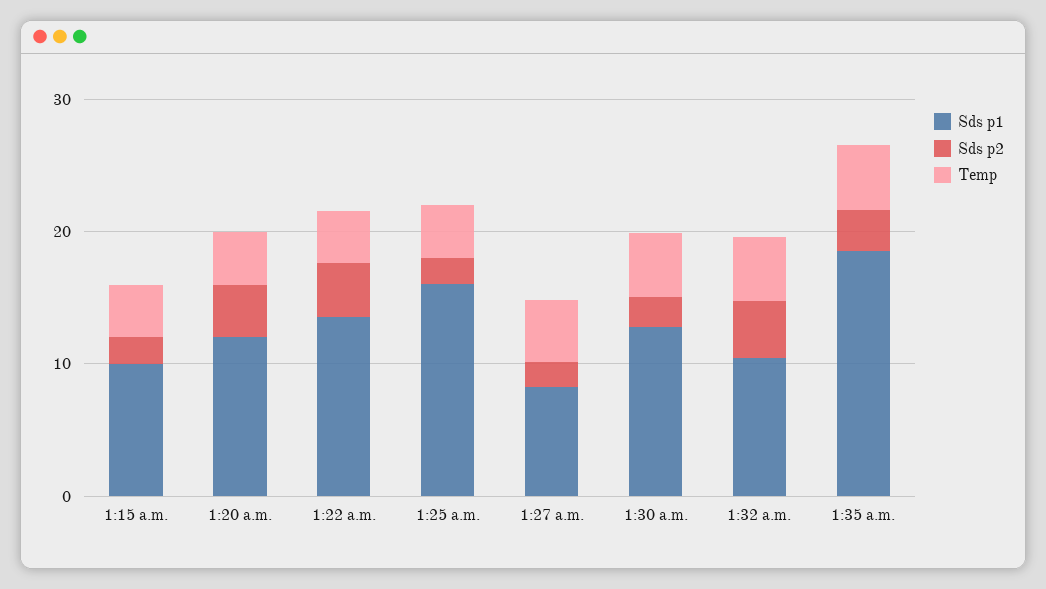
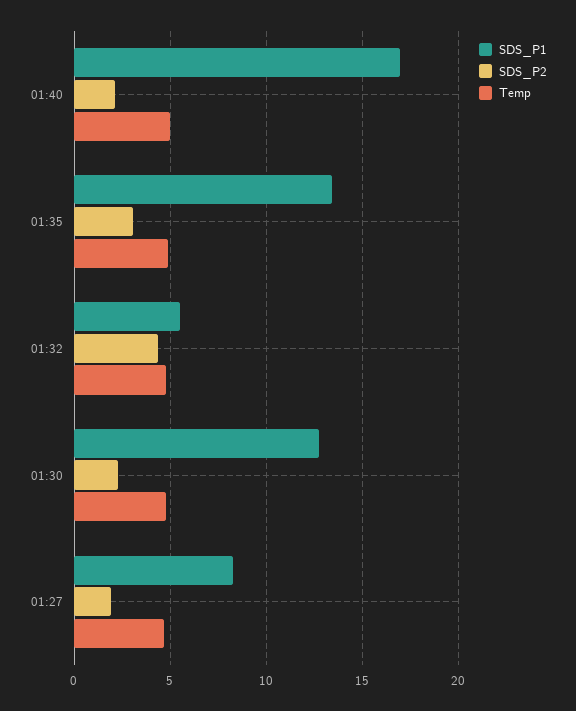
Sds p1, 1:15 a.m.: 10 -> none
Sds p2, 1:15 a.m.: 2 -> none
Temp, 1:15 a.m.: 4 -> none
Sds p1, 1:20 a.m.: 12 -> none
Sds p2, 1:20 a.m.: 4 -> none
Temp, 1:20 a.m.: 4 -> none
Sds p1, 1:22 a.m.: 14 -> none
Sds p2, 1:22 a.m.: 4 -> none
Temp, 1:22 a.m.: 4 -> none
Sds p1, 1:25 a.m.: 16 -> none
Sds p2, 1:25 a.m.: 2 -> none
Temp, 1:25 a.m.: 4 -> none
Sds p1, 1:32 a.m.: 10 -> 5.5
Sds p1, 1:35 a.m.: 18 -> 13.5
Sds p1, 01:40: none -> 17
Sds p2, 01:40: none -> 2
Temp, 01:40: none -> 5

